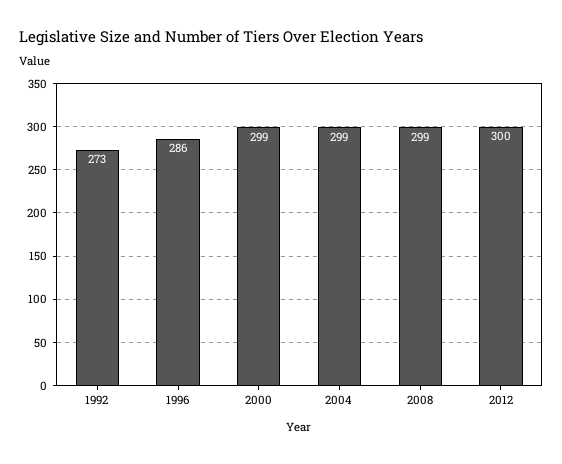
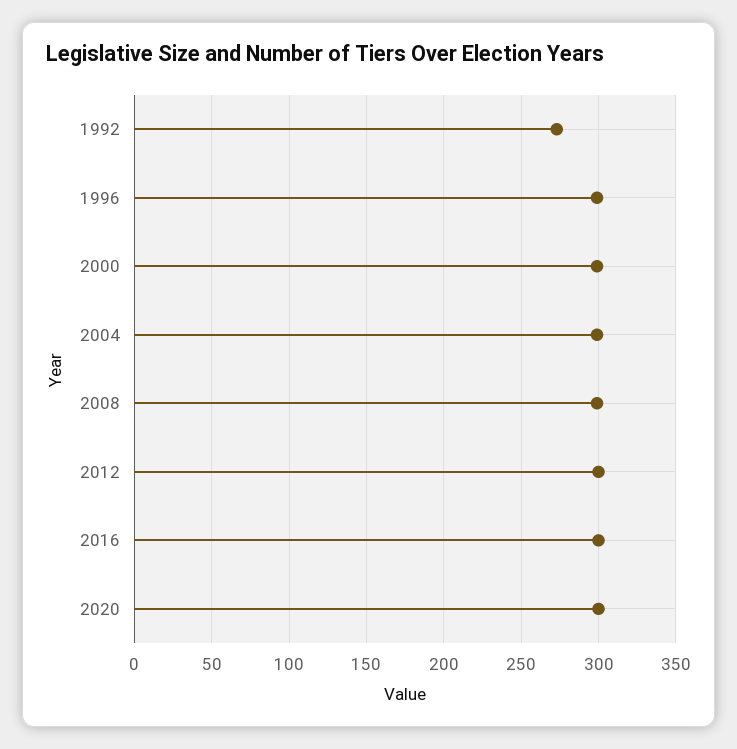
1996: 286 -> 300
2016: none -> 300
2020: none -> 300

